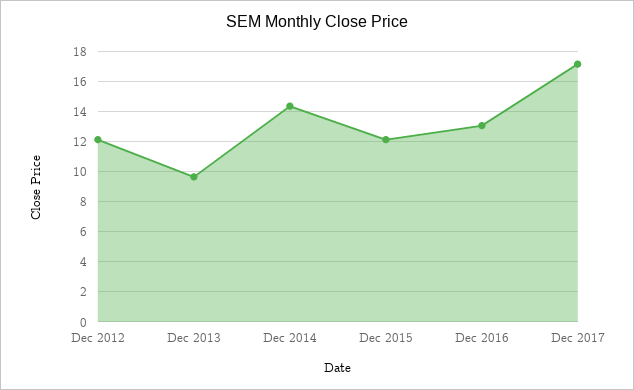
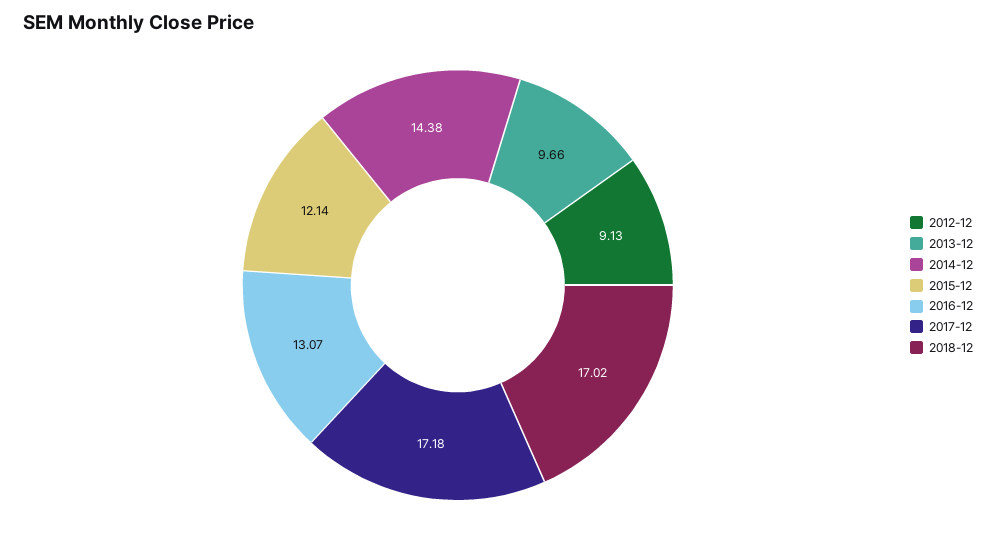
Dec 2012: 12 -> 9.13
2018-12: none -> 17.02

